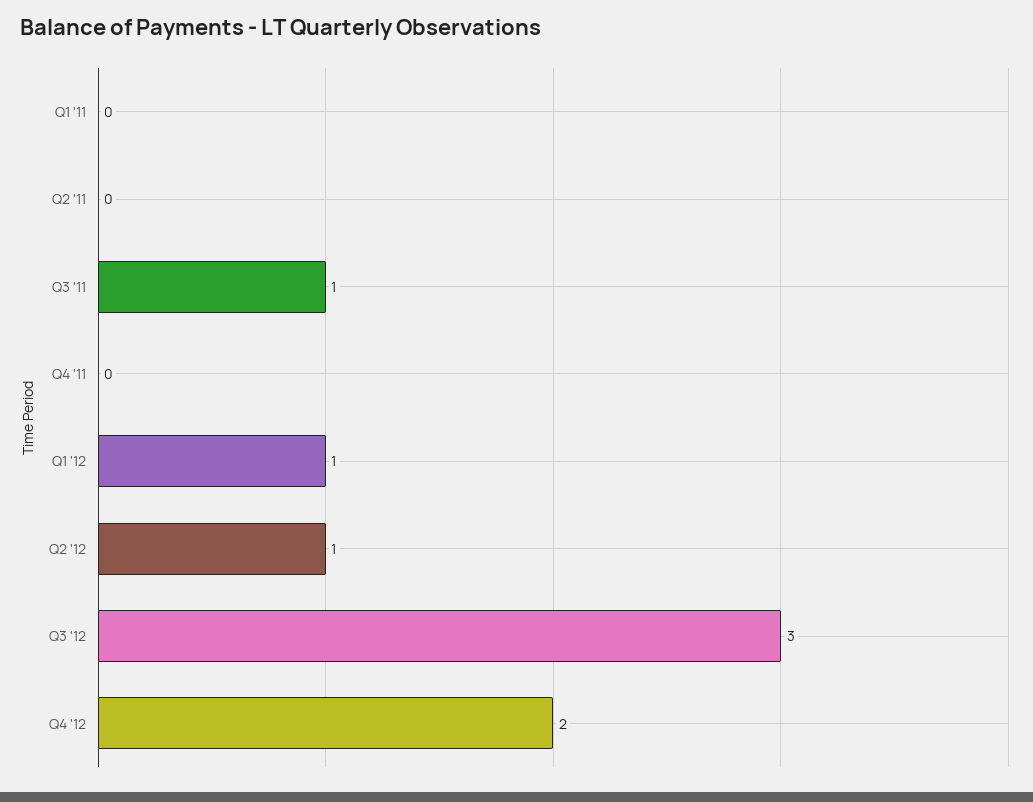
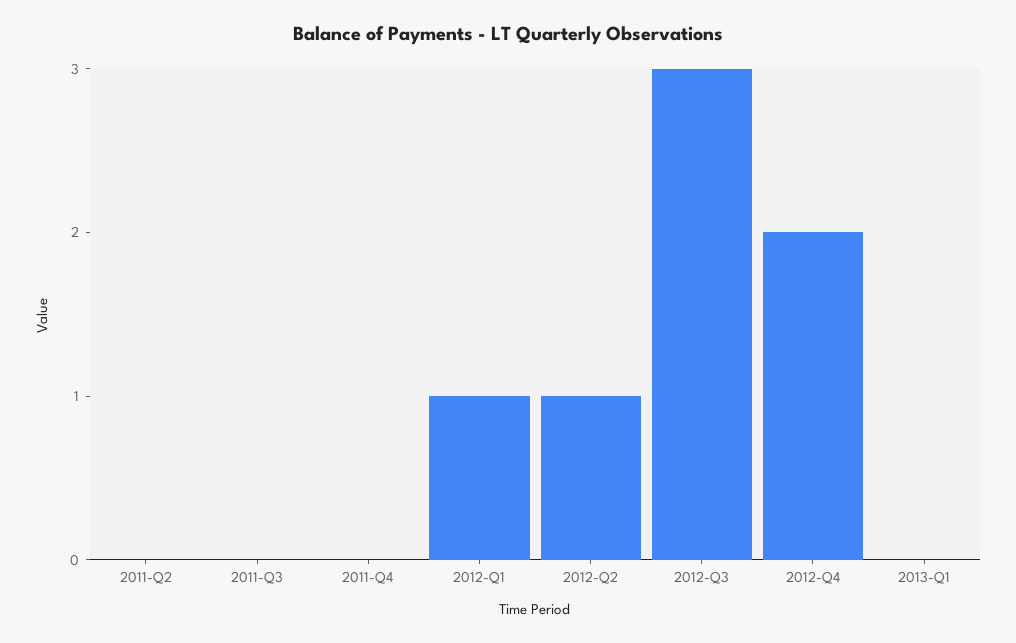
Q1 '11: 0 -> none
Q3 '11: 1 -> 0
2013-Q1: none -> 0

